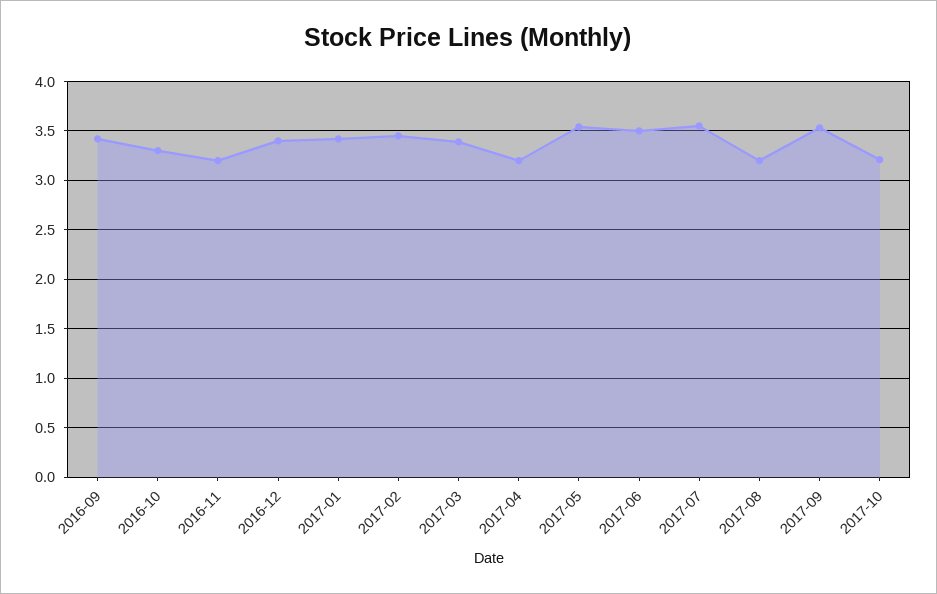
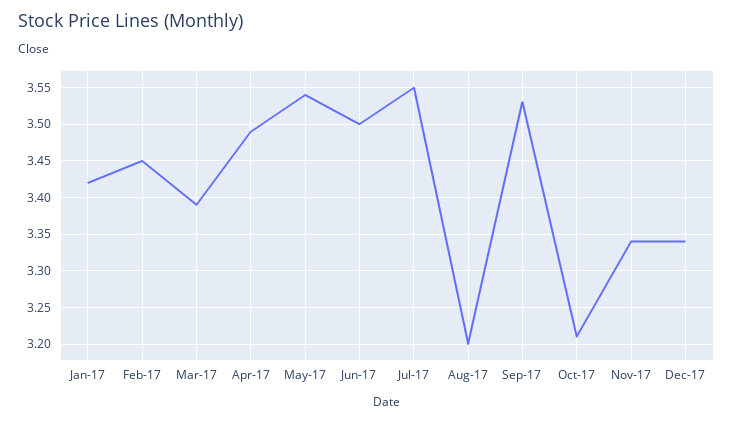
2016-09: 3.4 -> none
2016-10: 3.3 -> none
2016-11: 3.2 -> none
2016-12: 3.4 -> none
2017-04: 3.2 -> 3.49
Nov-17: none -> 3.34
Dec-17: none -> 3.34

